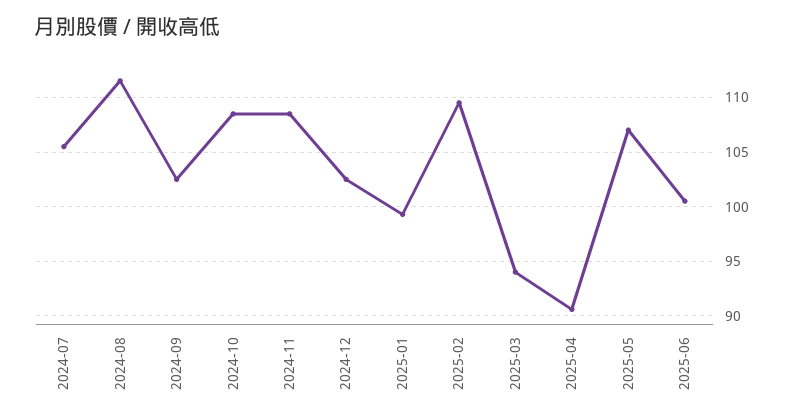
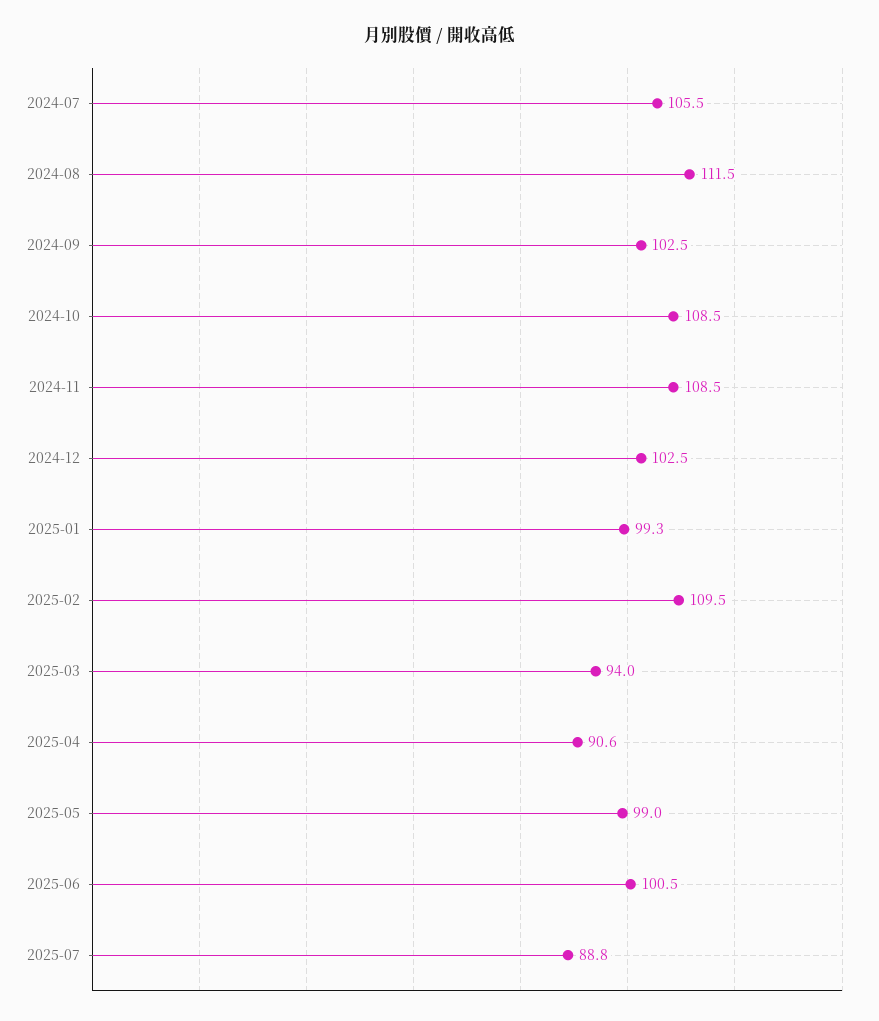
2025-05: 107 -> 99
2025-07: none -> 88.8

